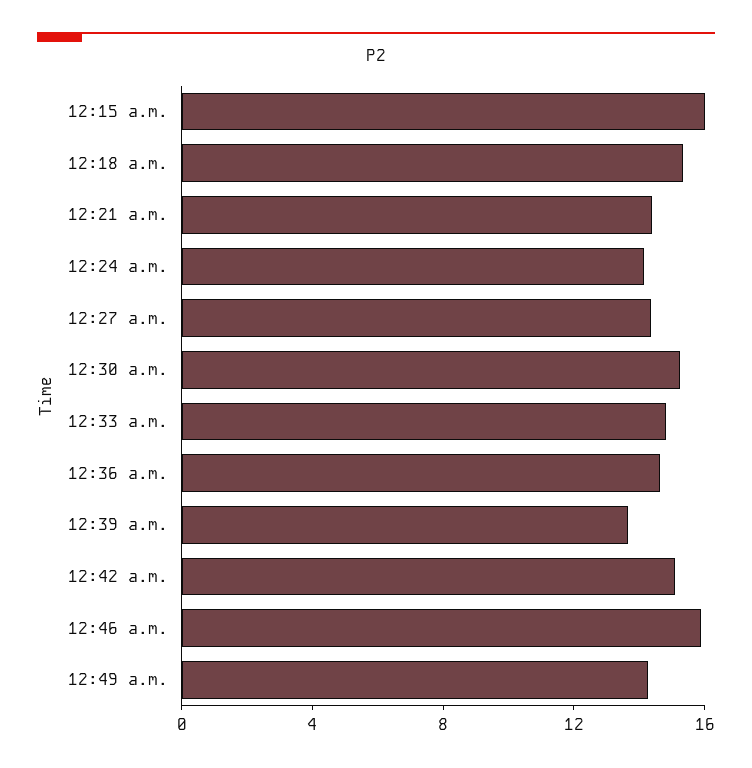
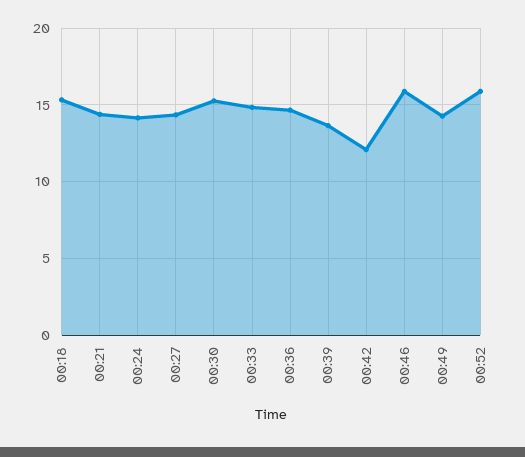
12:15 a.m.: 16 -> none
12:42 a.m.: 15 -> 12
00:52: none -> 16

